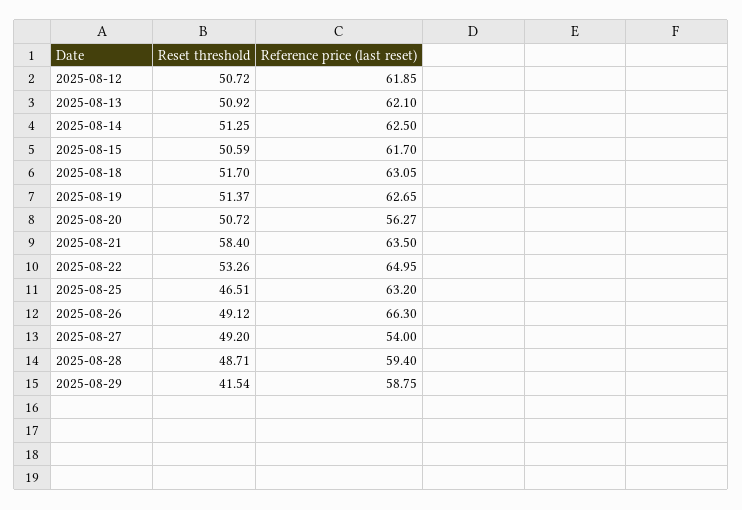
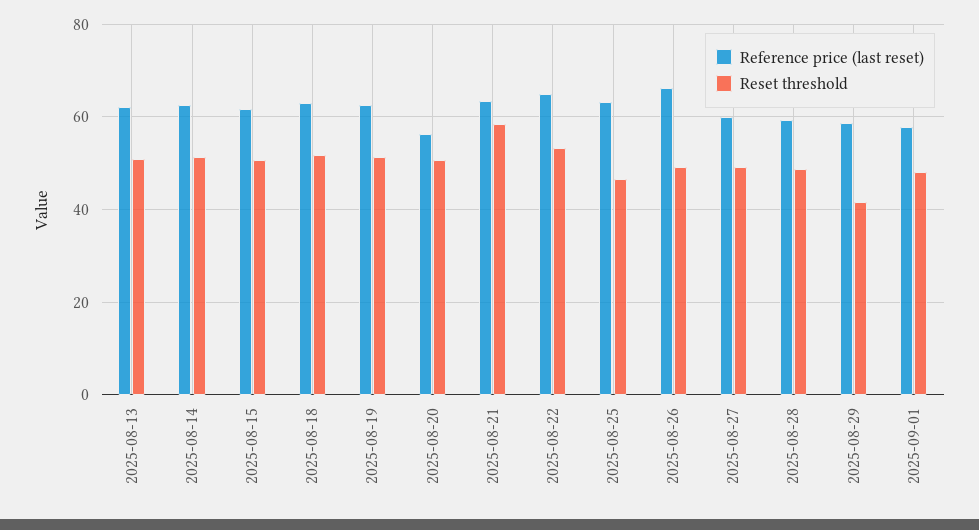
Reset threshold, 2025-08-12: 50.72 -> none
Reference price (last reset), 2025-08-12: 61.85 -> none
Reference price (last reset), 2025-08-27: 54 -> 60
Reference price (last reset), 2025-09-01: none -> 58
Reset threshold, 2025-09-01: none -> 48

